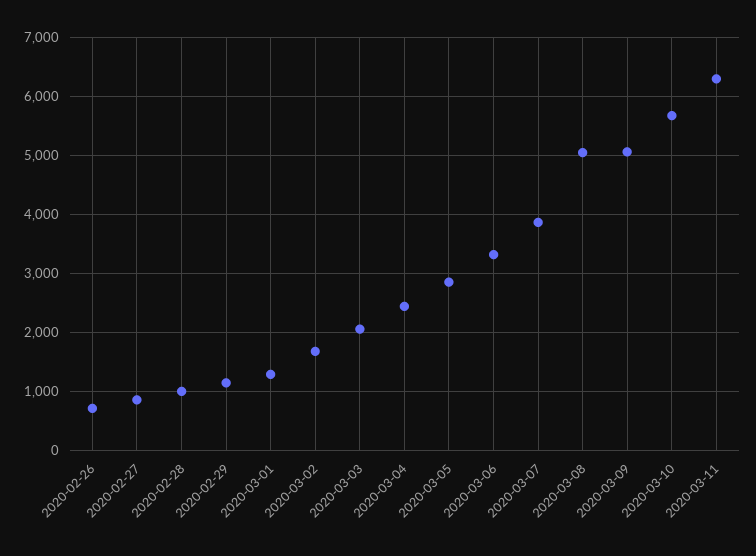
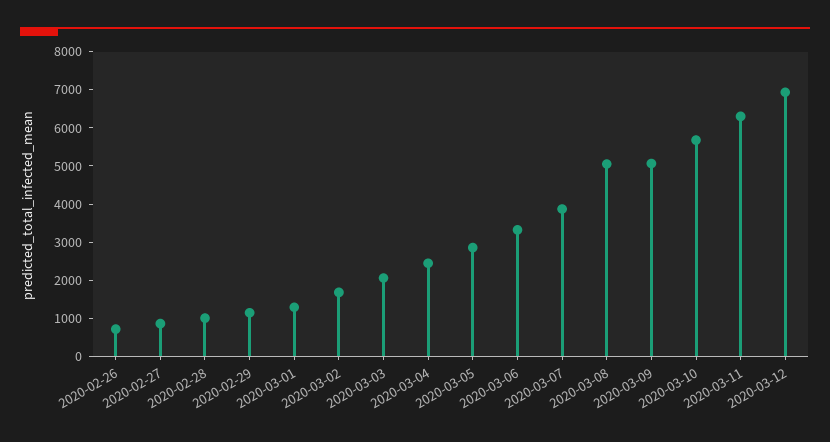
2020-03-12: none -> 7000

